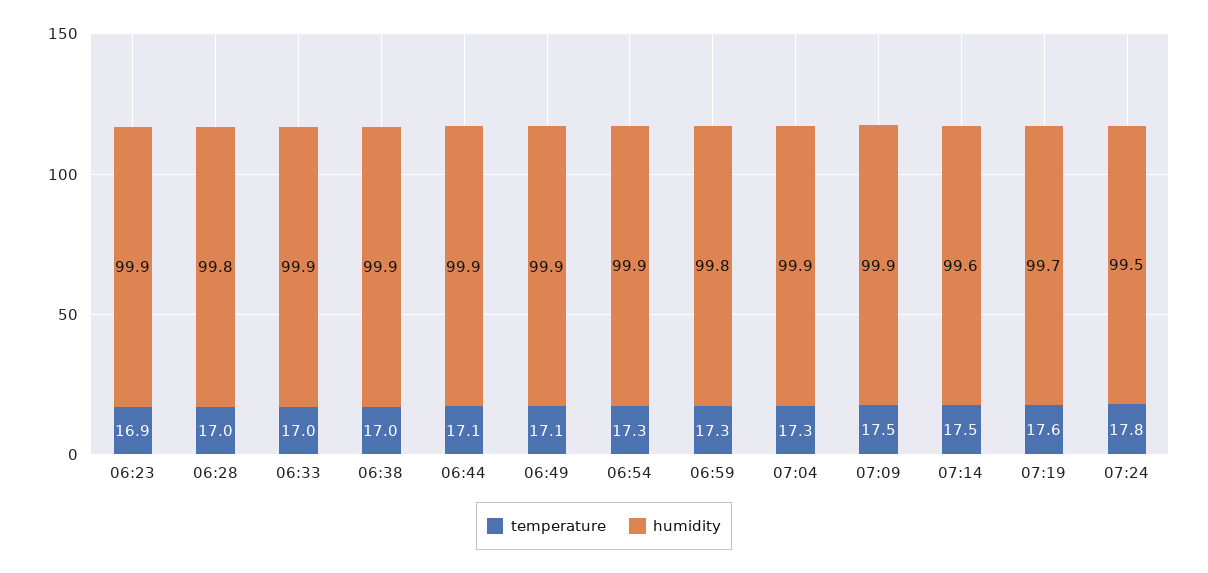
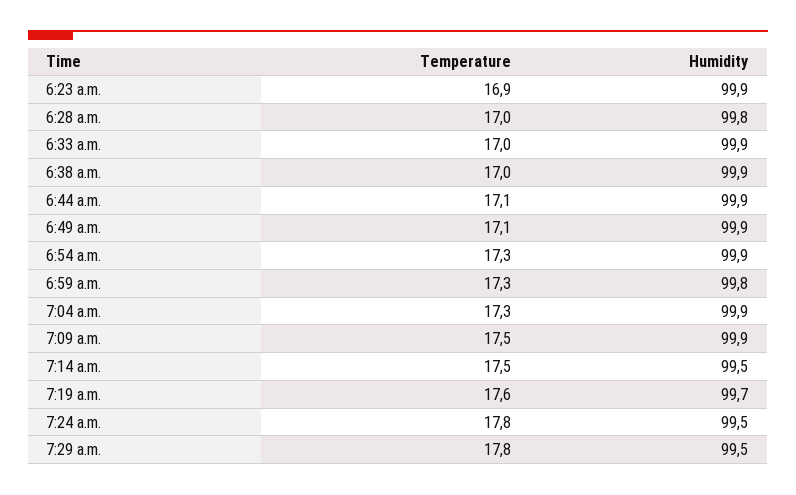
humidity, 07:14: 99.6 -> 99.5
temperature, 7:29 a.m.: none -> 17.8
humidity, 7:29 a.m.: none -> 99.5

